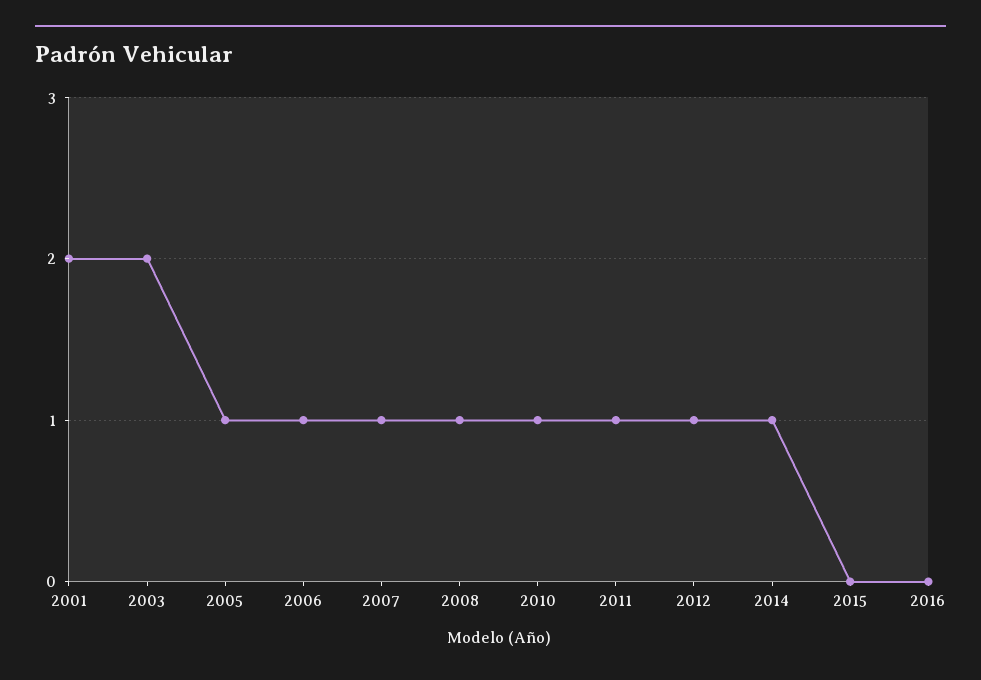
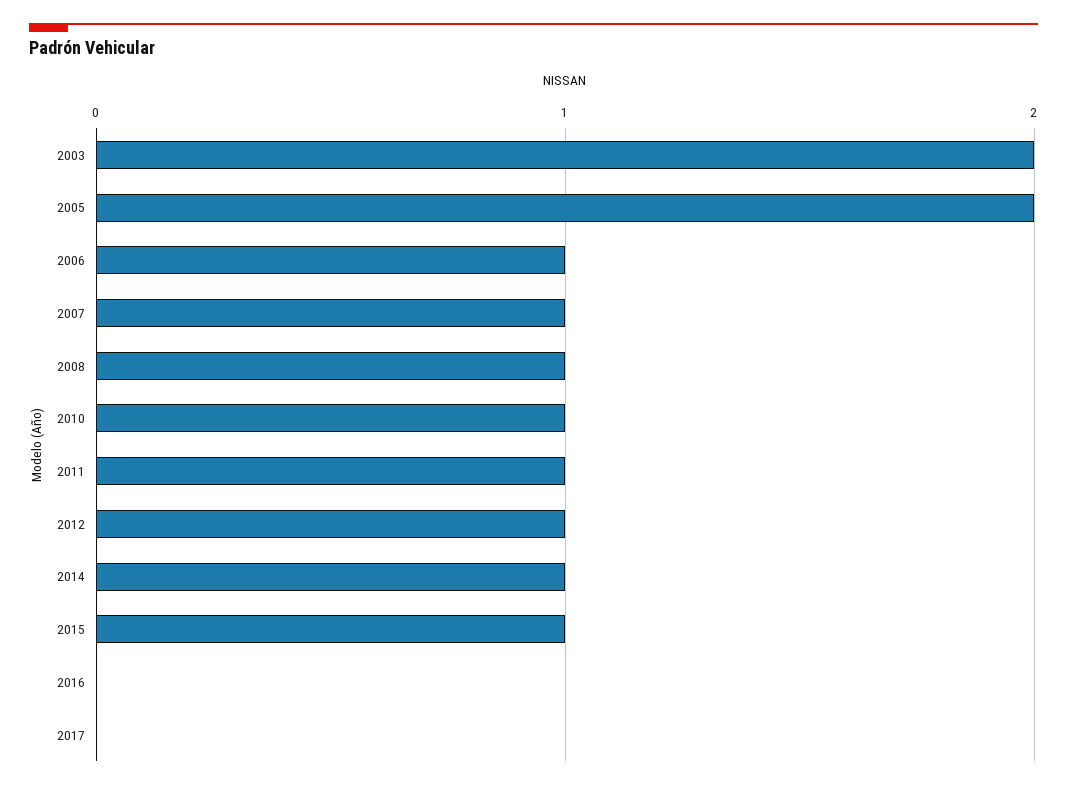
2001: 2 -> none
2005: 1 -> 2
2015: 0 -> 1
2017: none -> 0

